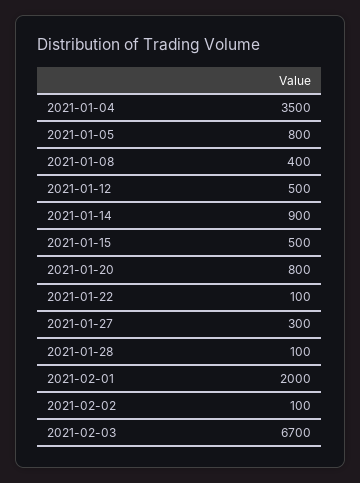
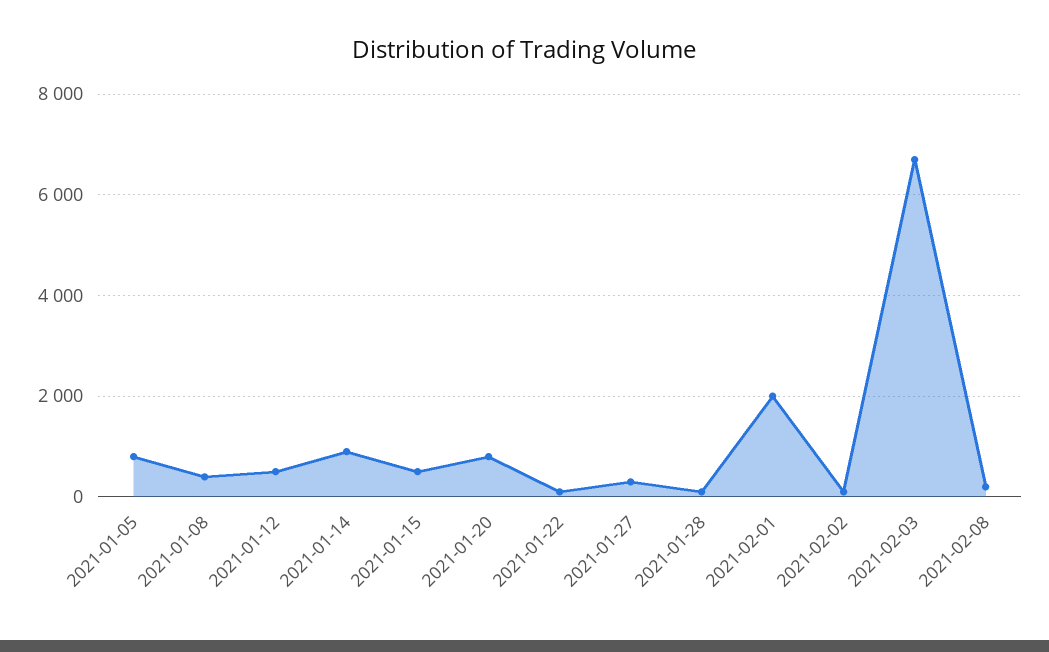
2021-01-04: 3500 -> none
2021-02-08: none -> 200

